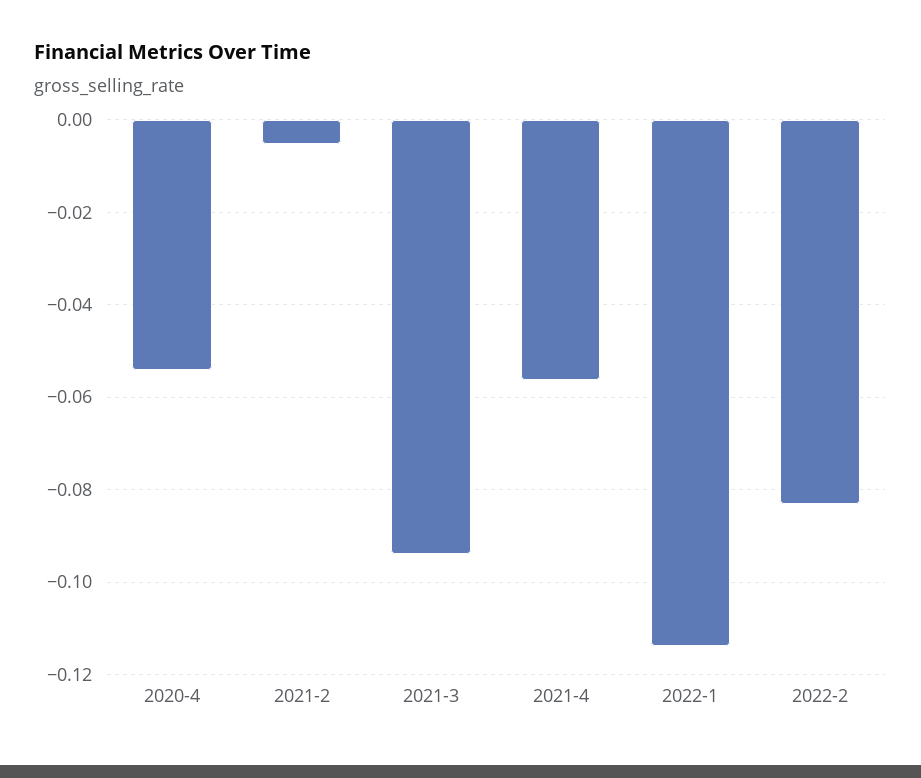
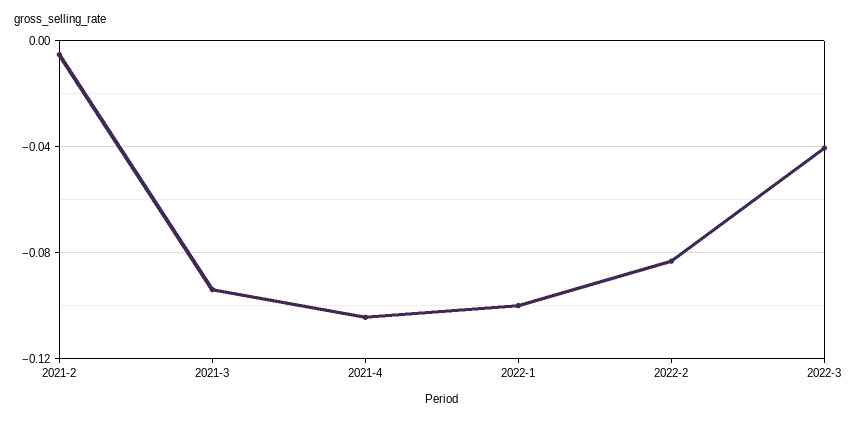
2020-4: -0.054 -> none
2021-4: -0.056 -> -0.105
2022-1: -0.114 -> -0.1
2022-3: none -> -0.04

